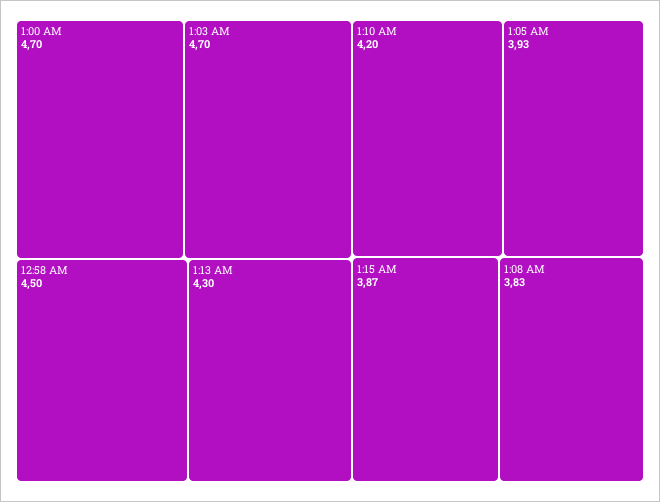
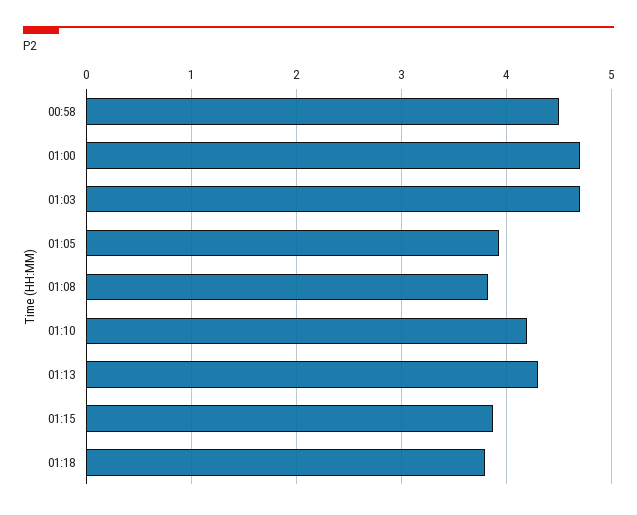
01:18: none -> 3.8

